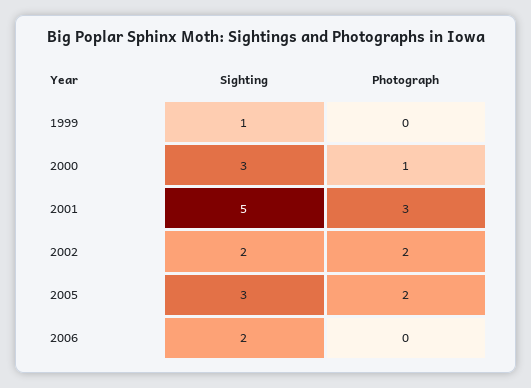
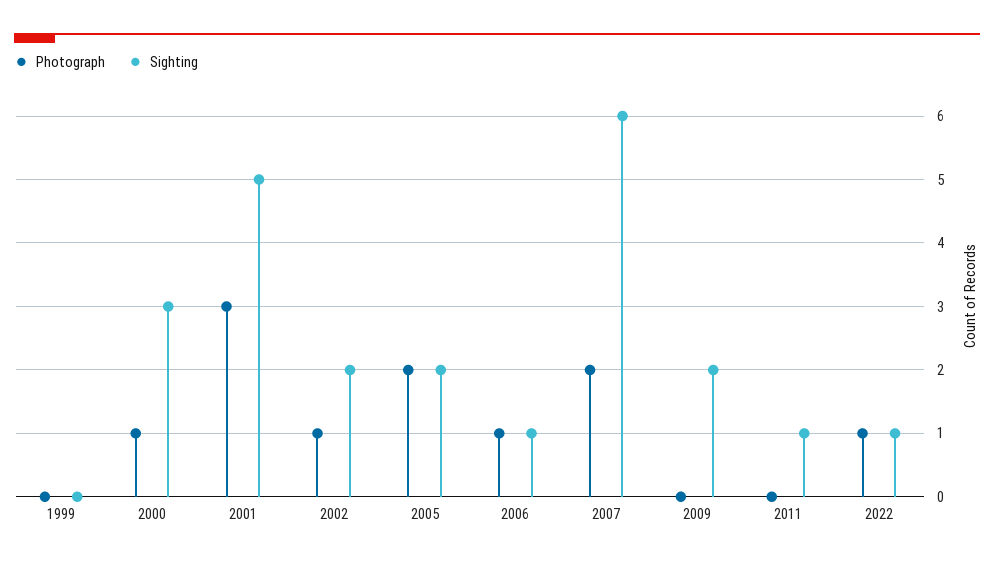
Sighting, 1999: 1 -> 0
Photograph, 2002: 2 -> 1
Sighting, 2005: 3 -> 2
Sighting, 2006: 2 -> 1
Photograph, 2006: 0 -> 1
Photograph, 2007: none -> 2
Sighting, 2007: none -> 6
Photograph, 2009: none -> 0
Sighting, 2009: none -> 2
Photograph, 2011: none -> 0
Sighting, 2011: none -> 1
Photograph, 2022: none -> 1
Sighting, 2022: none -> 1

